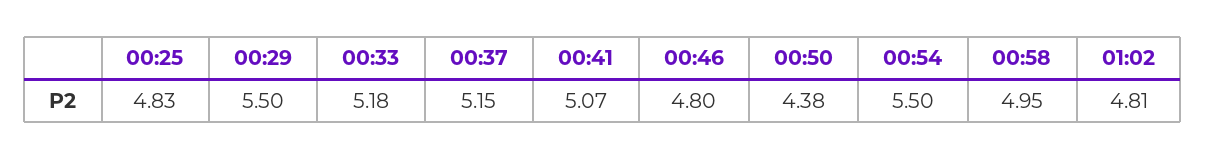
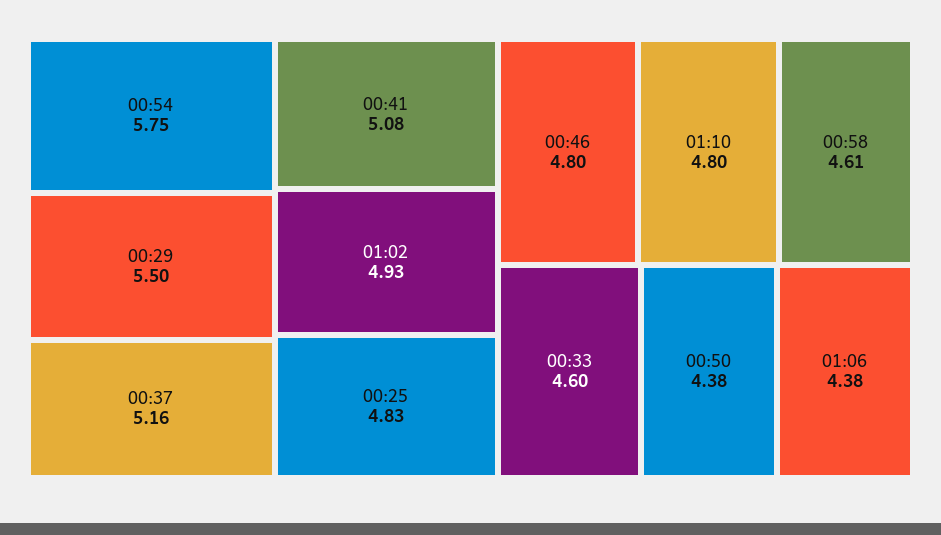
00:33: 5.18 -> 4.6
00:37: 5.15 -> 5.16
00:41: 5.07 -> 5.08
00:54: 5.5 -> 5.75
00:58: 4.95 -> 4.61
01:02: 4.81 -> 4.93
01:10: none -> 4.8
01:06: none -> 4.38

